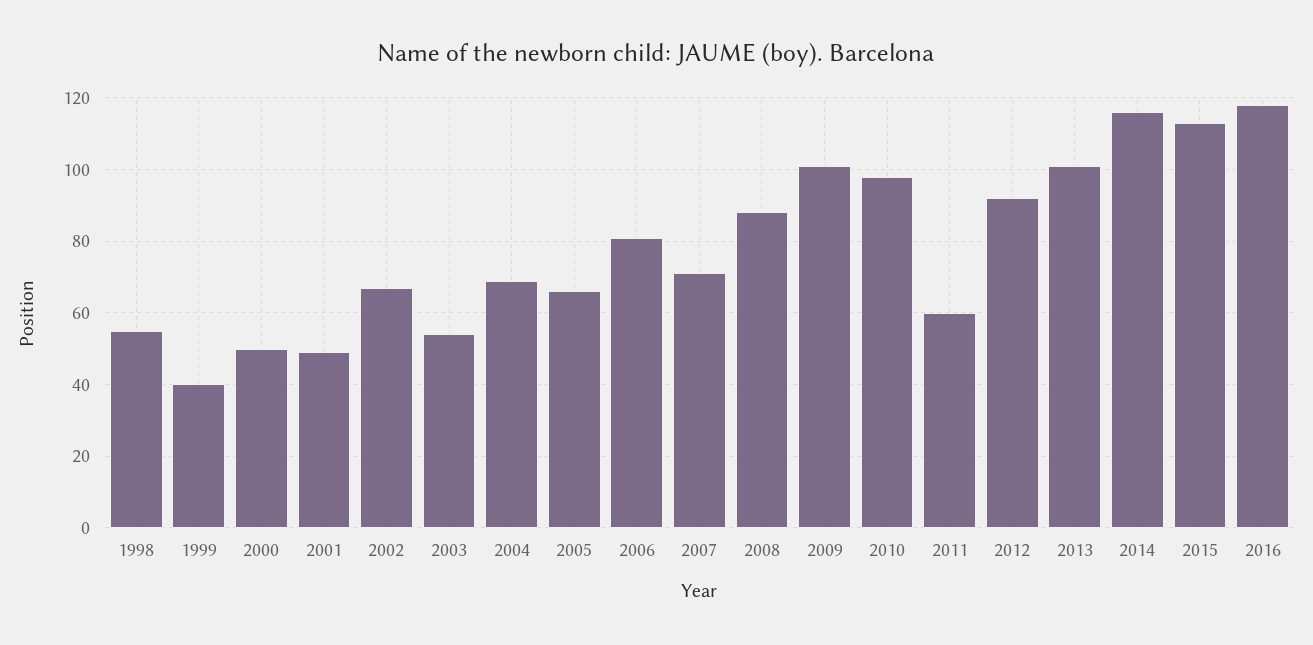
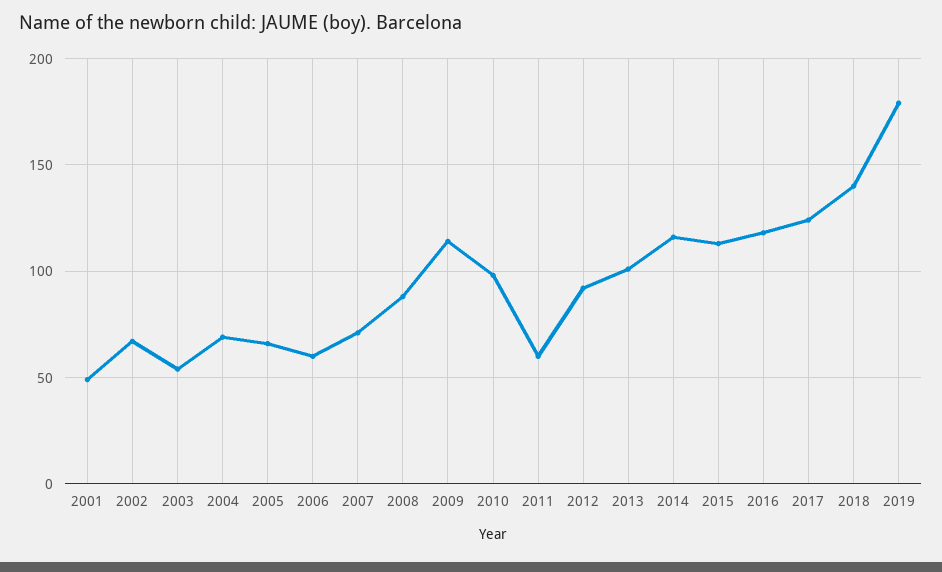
1998: 55 -> none
1999: 40 -> none
2000: 50 -> none
2006: 80 -> 60
2009: 100 -> 115
2017: none -> 125
2018: none -> 140
2019: none -> 180

